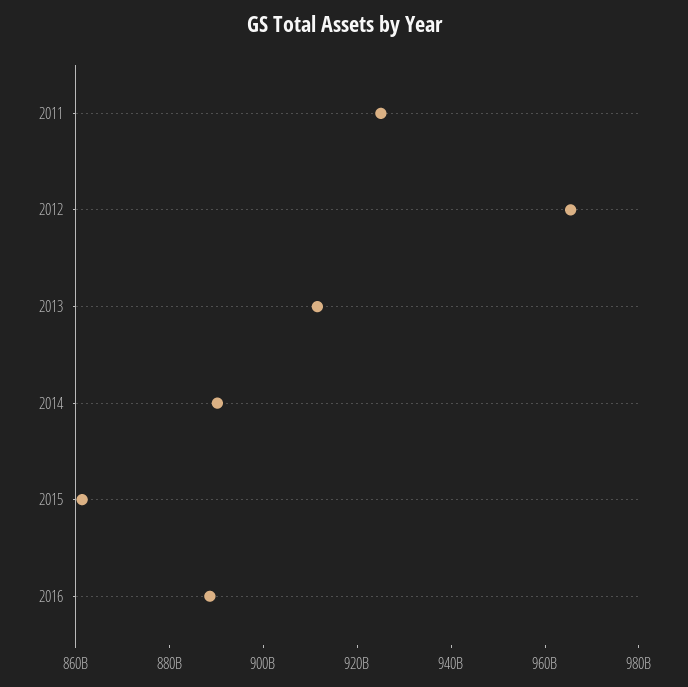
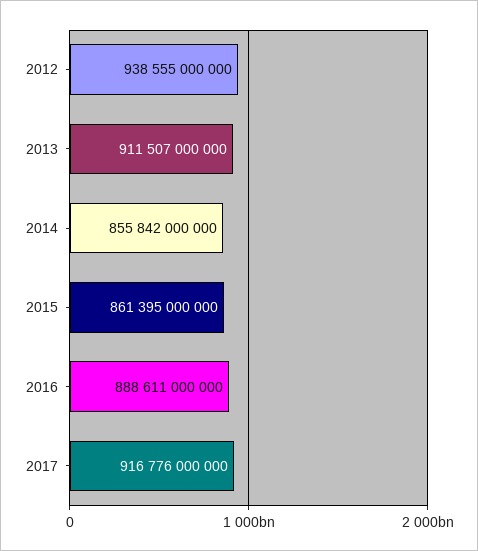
2011: 925000000000 -> none
2012: 965000000000 -> 938555000000
2014: 890000000000 -> 855842000000
2017: none -> 916776000000

